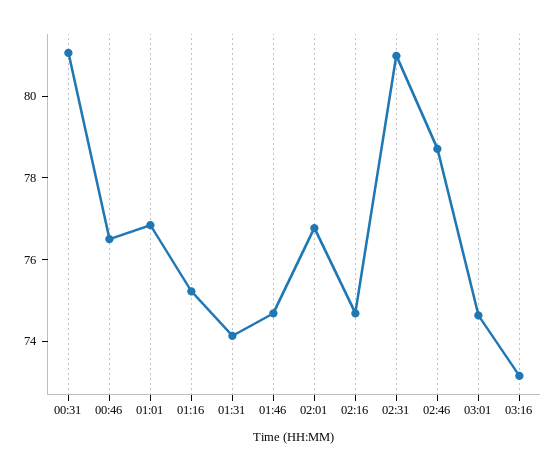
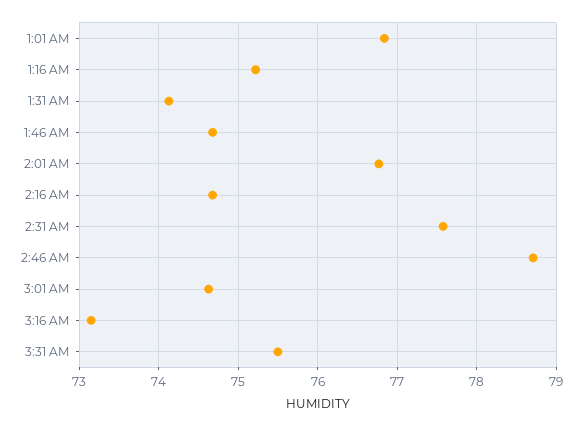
00:31: 81 -> none
00:46: 76.5 -> none
02:31: 81 -> 77.6
3:31 AM: none -> 75.5

